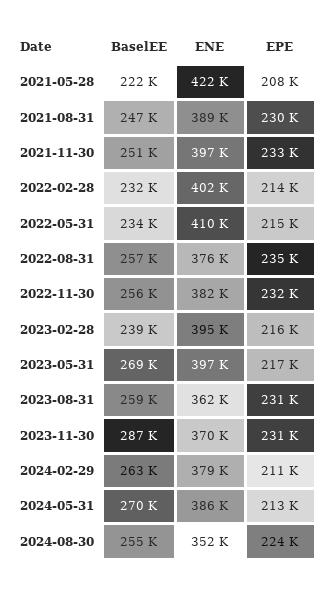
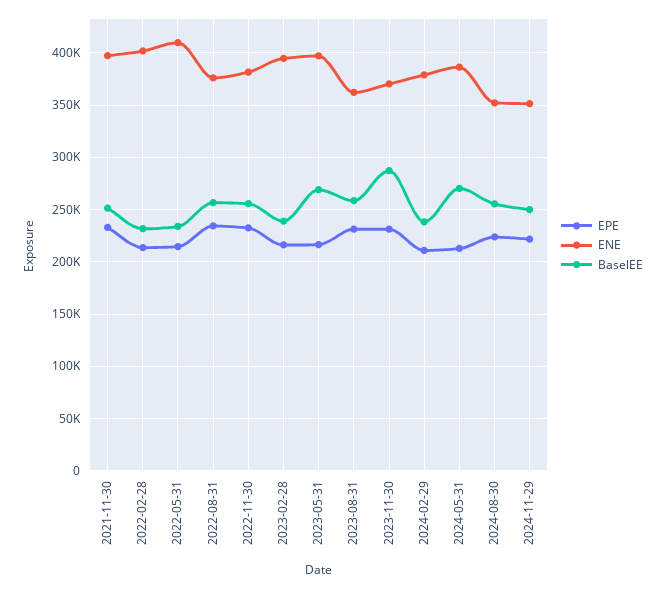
BaselEE, 2021-05-28: 222000 -> none
ENE, 2021-05-28: 422000 -> none
EPE, 2021-05-28: 208000 -> none
BaselEE, 2021-08-31: 247000 -> none
ENE, 2021-08-31: 389000 -> none
EPE, 2021-08-31: 230000 -> none
BaselEE, 2024-02-29: 263000 -> 240000
EPE, 2024-11-29: none -> 220000
ENE, 2024-11-29: none -> 350000
BaselEE, 2024-11-29: none -> 250000

